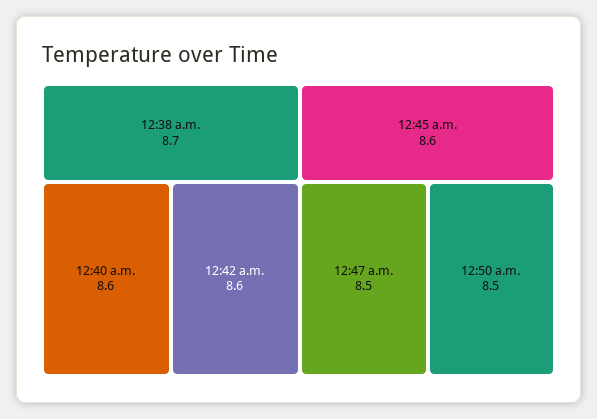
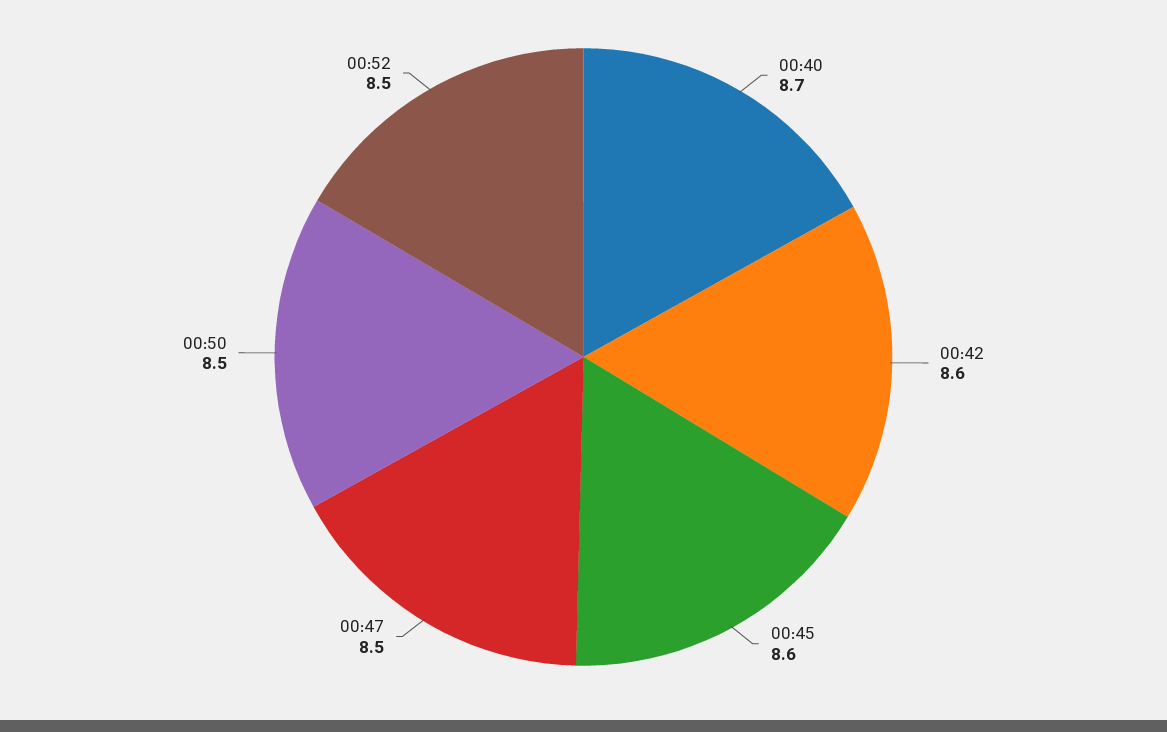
12:38 a.m.: 8.7 -> none
12:40 a.m.: 8.6 -> 8.7
00:52: none -> 8.5

